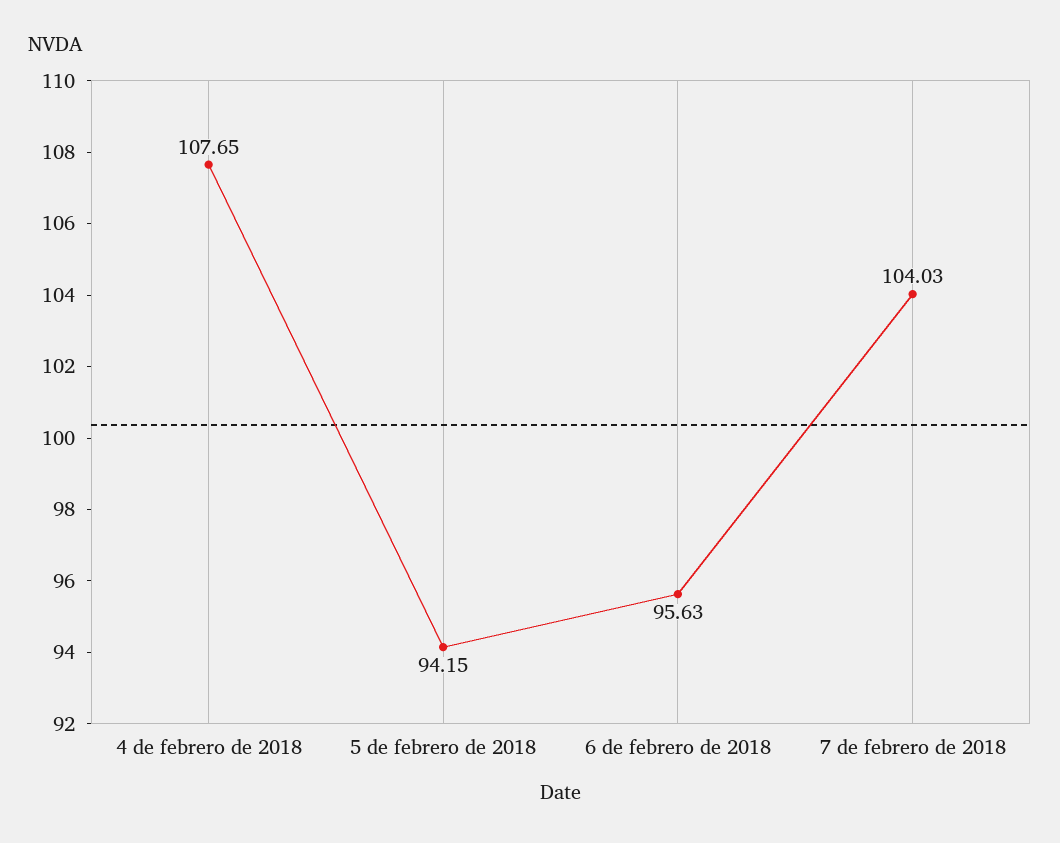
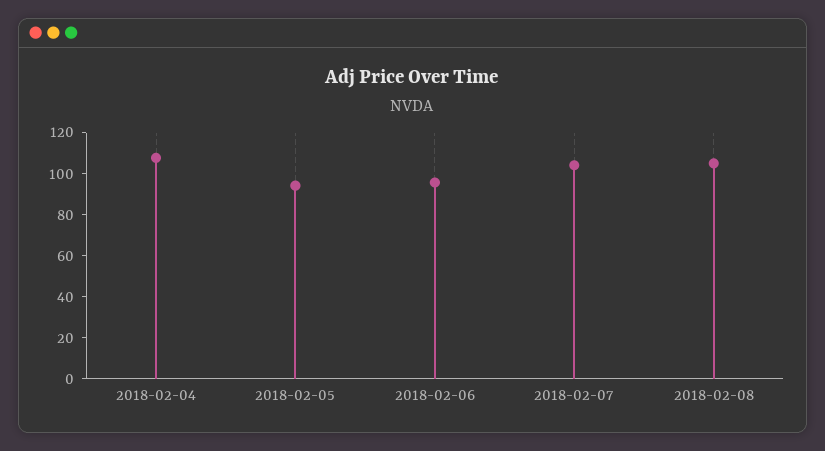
2018-02-08: none -> 105

